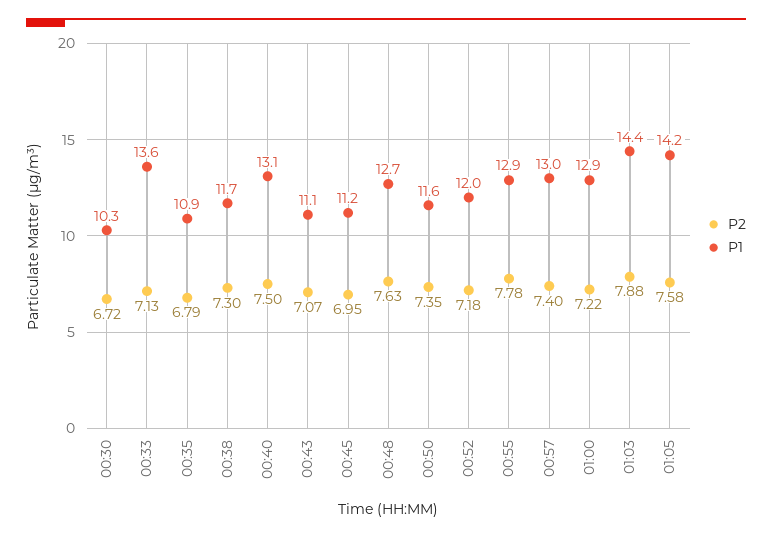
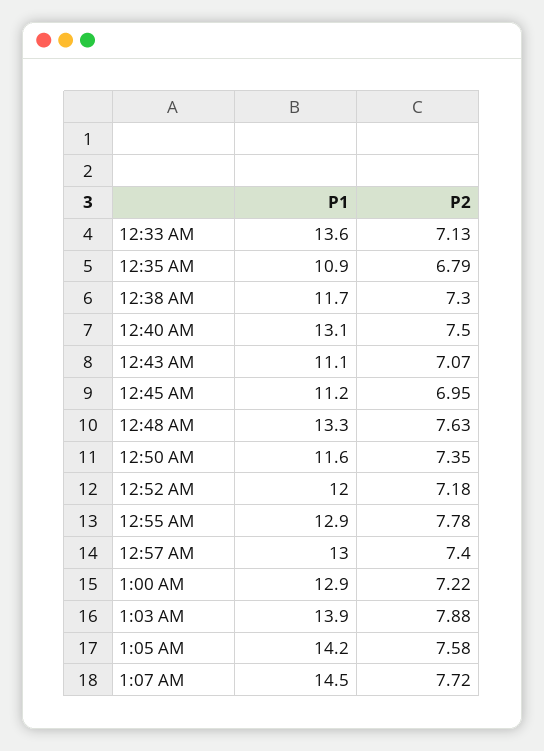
P2, 00:30: 6.72 -> none
P1, 00:30: 10.3 -> none
P1, 00:48: 12.7 -> 13.3
P1, 01:03: 14.4 -> 13.9
P1, 1:07 AM: none -> 14.5
P2, 1:07 AM: none -> 7.72

